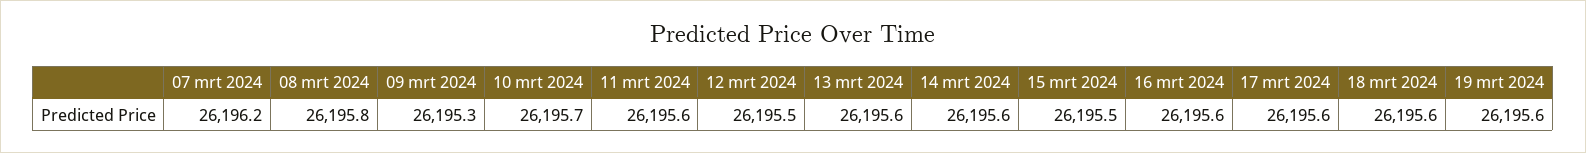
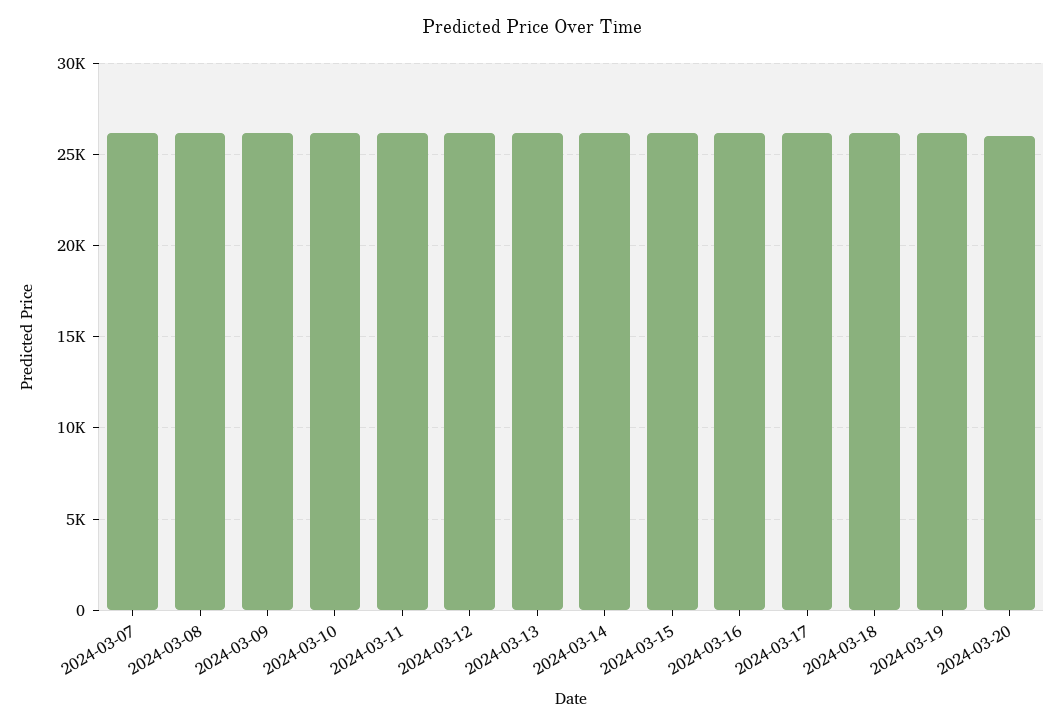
2024-03-20: none -> 26000

